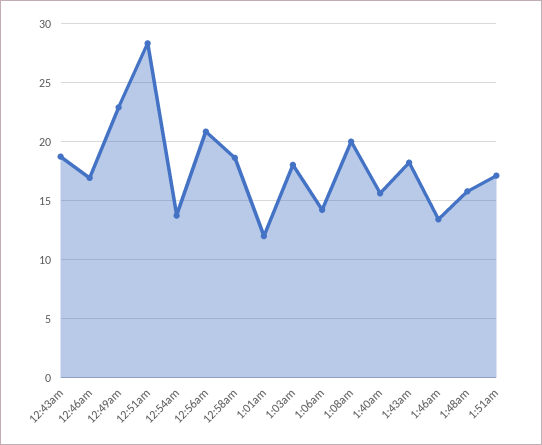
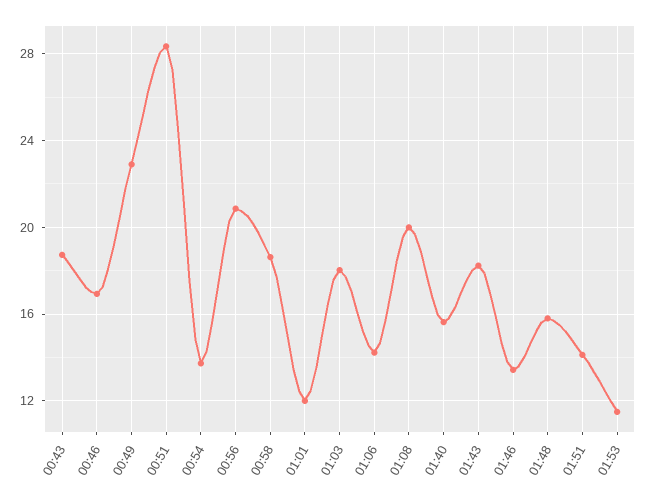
1:51am: 17 -> 14
01:53: none -> 11.5

